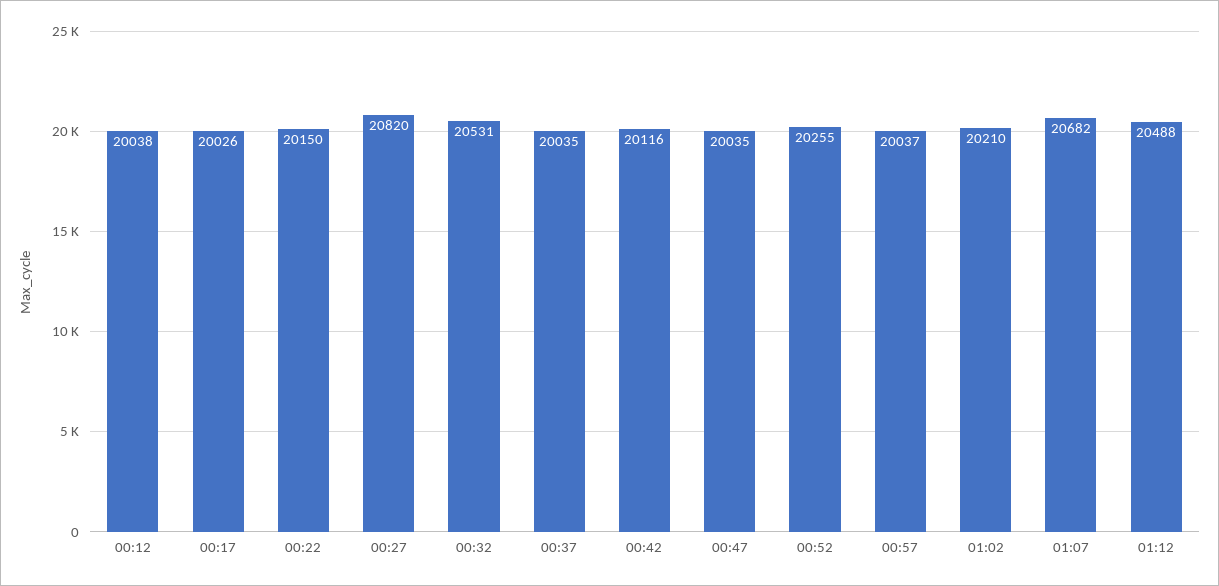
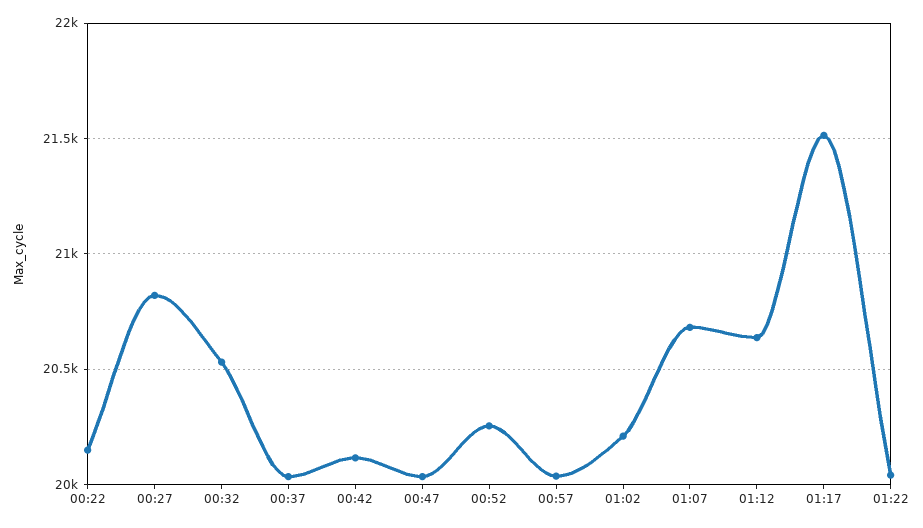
00:12: 20038 -> none
00:17: 20026 -> none
01:12: 20488 -> 20650
01:17: none -> 21500
01:22: none -> 20050

